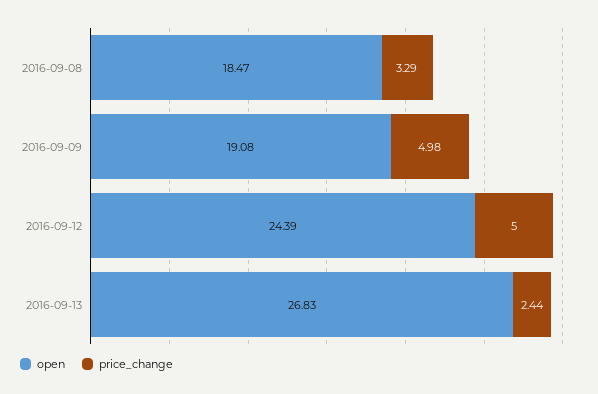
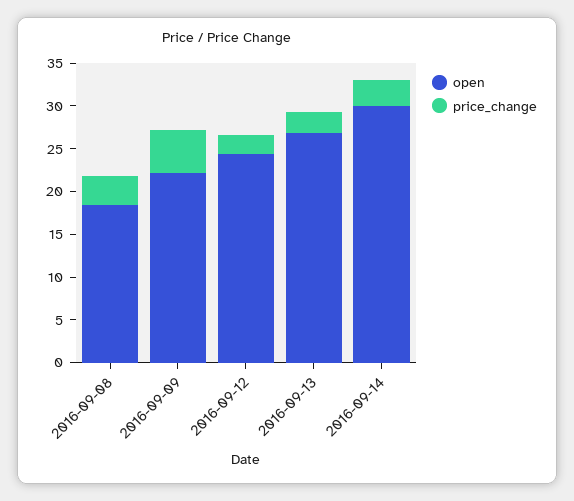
open, 2016-09-09: 19.08 -> 22
price_change, 2016-09-12: 5 -> 2
open, 2016-09-14: none -> 30
price_change, 2016-09-14: none -> 3

